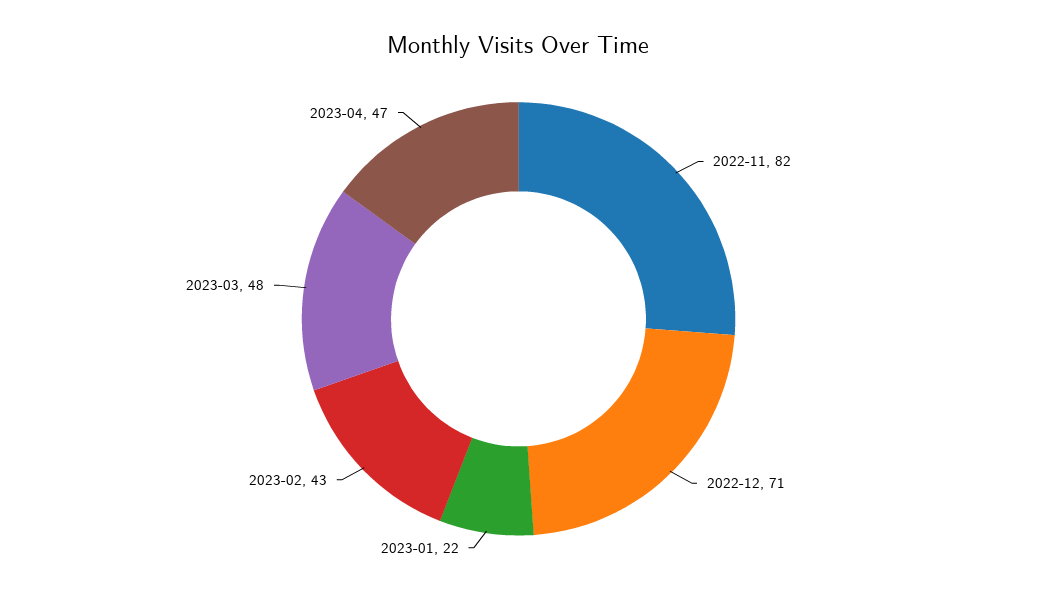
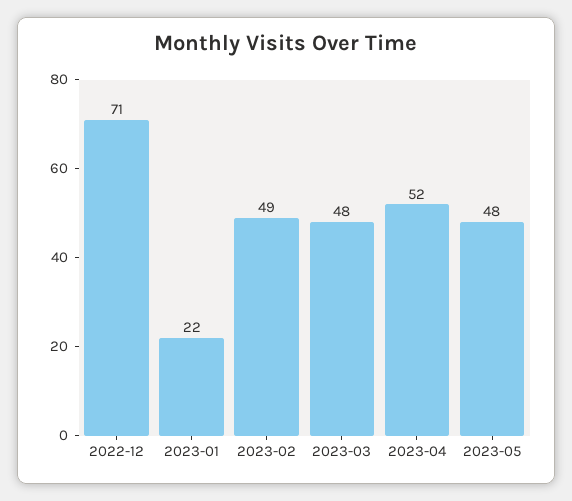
2022-11: 82 -> none
2023-02: 43 -> 49
2023-04: 47 -> 52
2023-05: none -> 48

